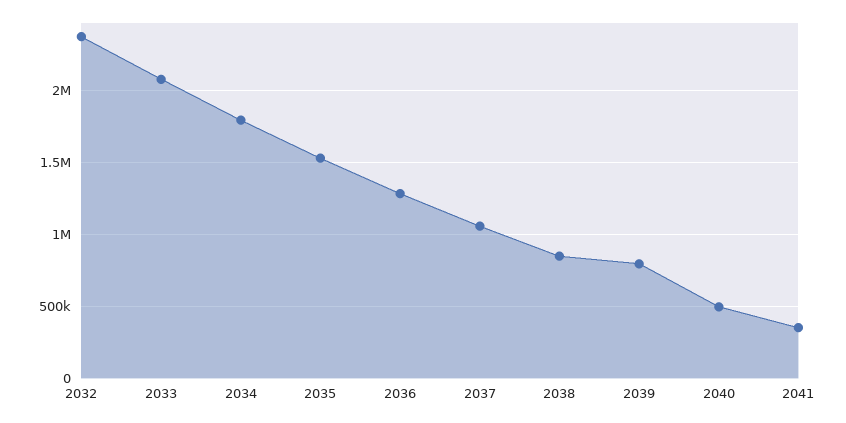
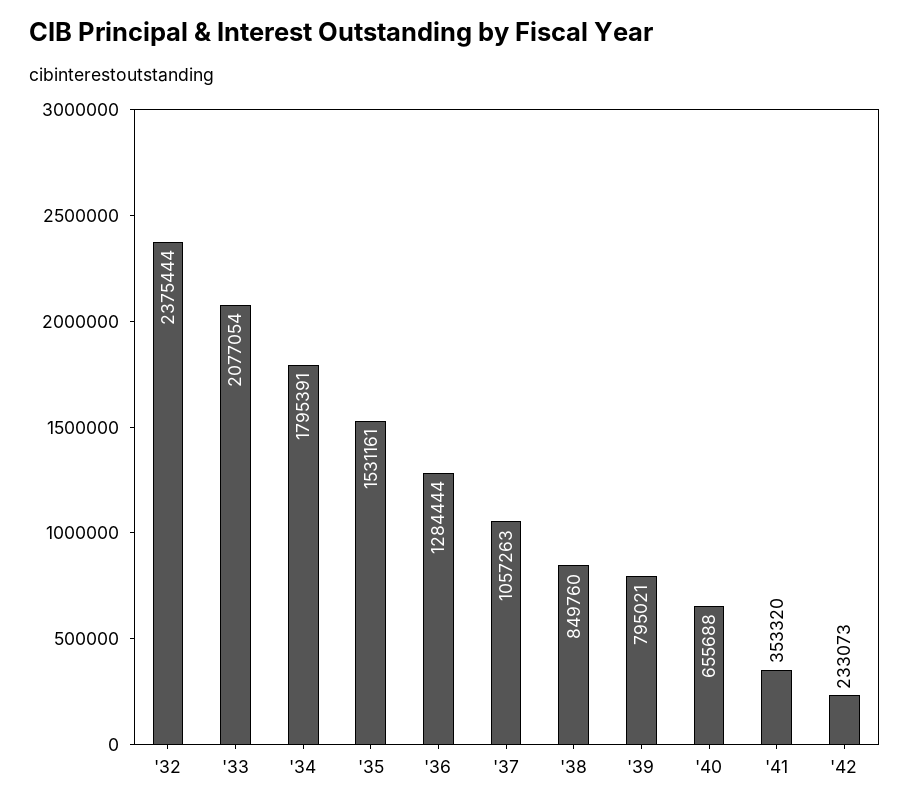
2040: 500000 -> 655688
'42: none -> 233073

